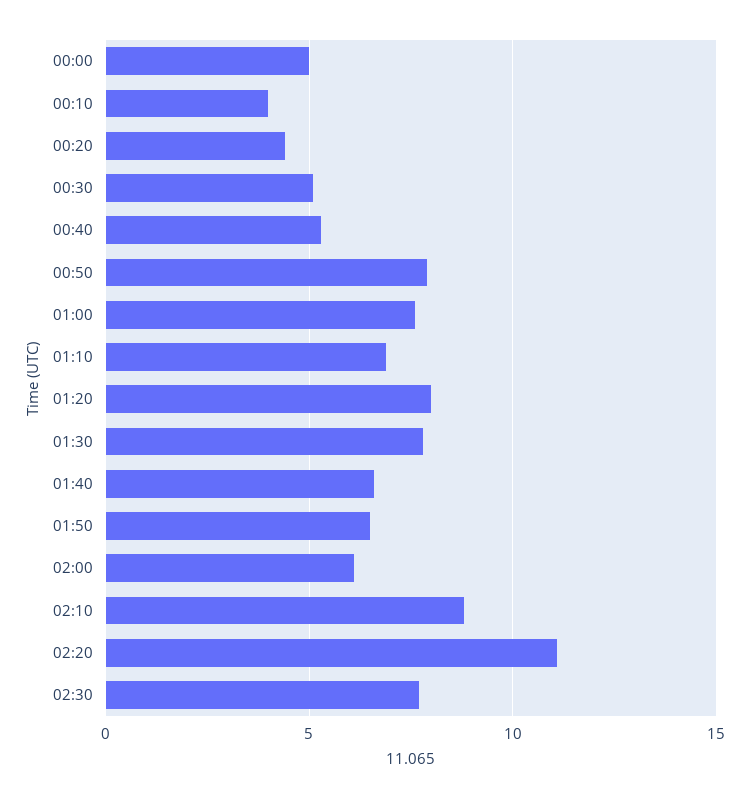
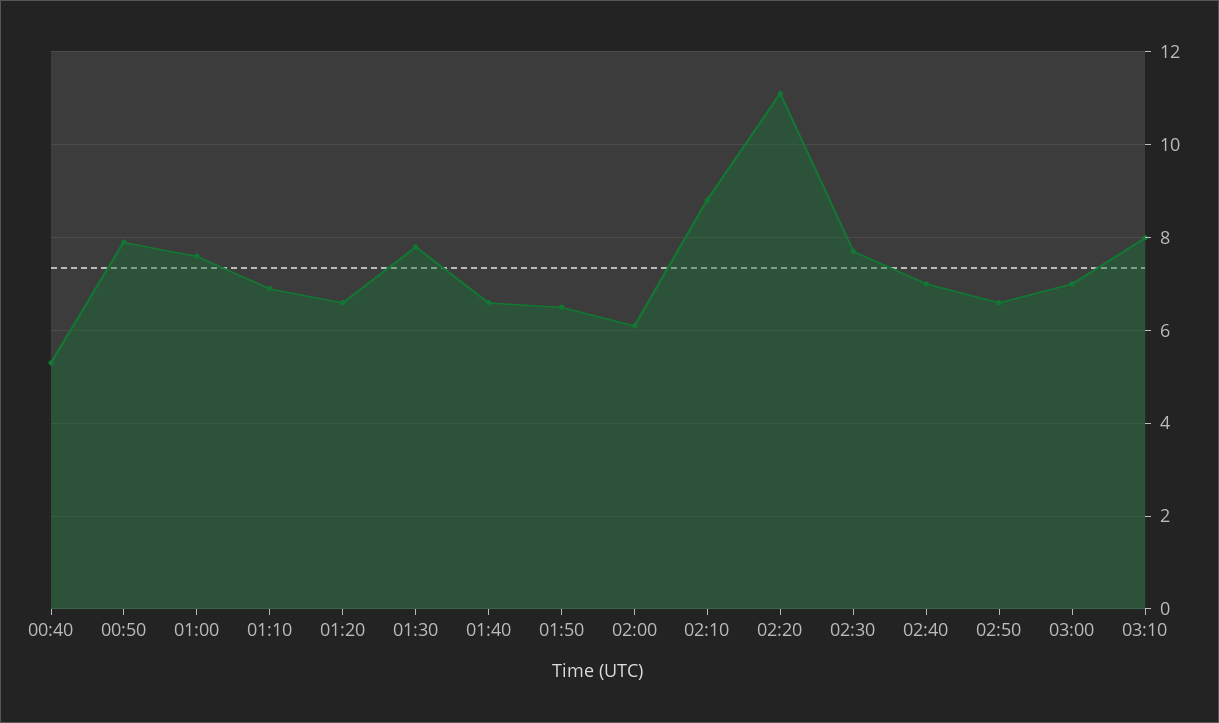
00:00: 5 -> none
00:10: 4 -> none
00:20: 4.5 -> none
00:30: 5 -> none
01:20: 8 -> 6.5
02:40: none -> 7
02:50: none -> 6.5
03:00: none -> 7
03:10: none -> 8

